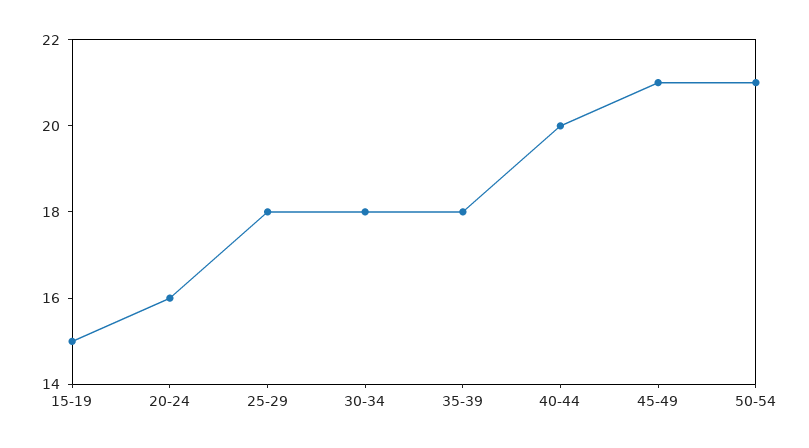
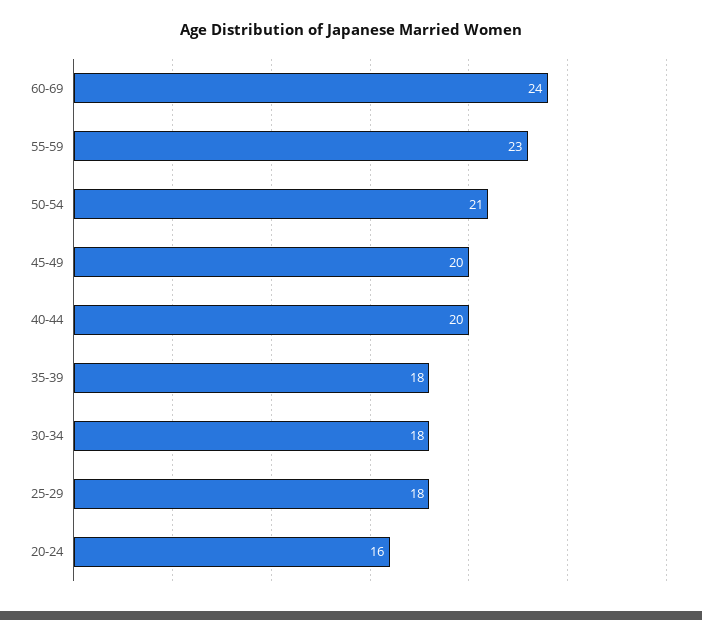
15-19: 15 -> none
45-49: 21 -> 20
60-69: none -> 24
55-59: none -> 23

